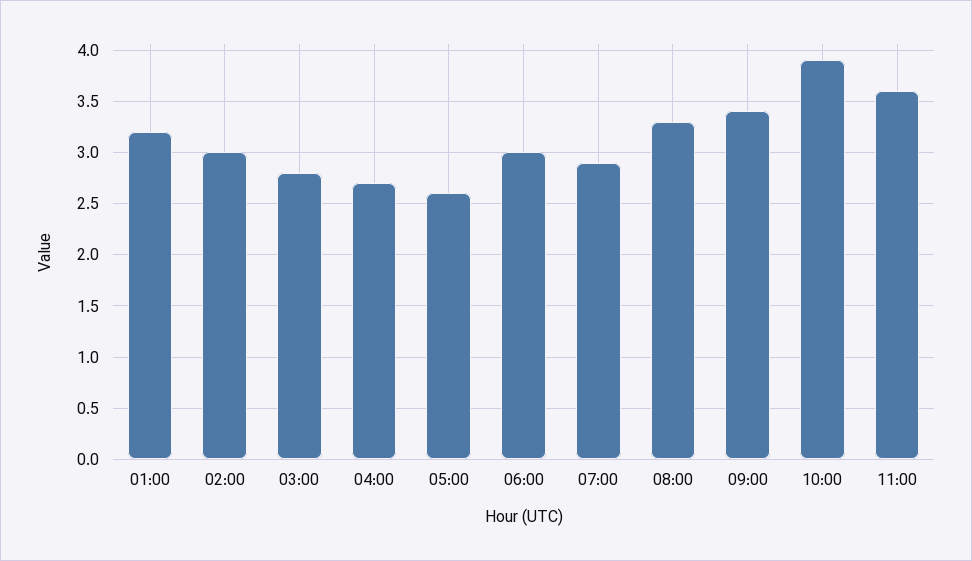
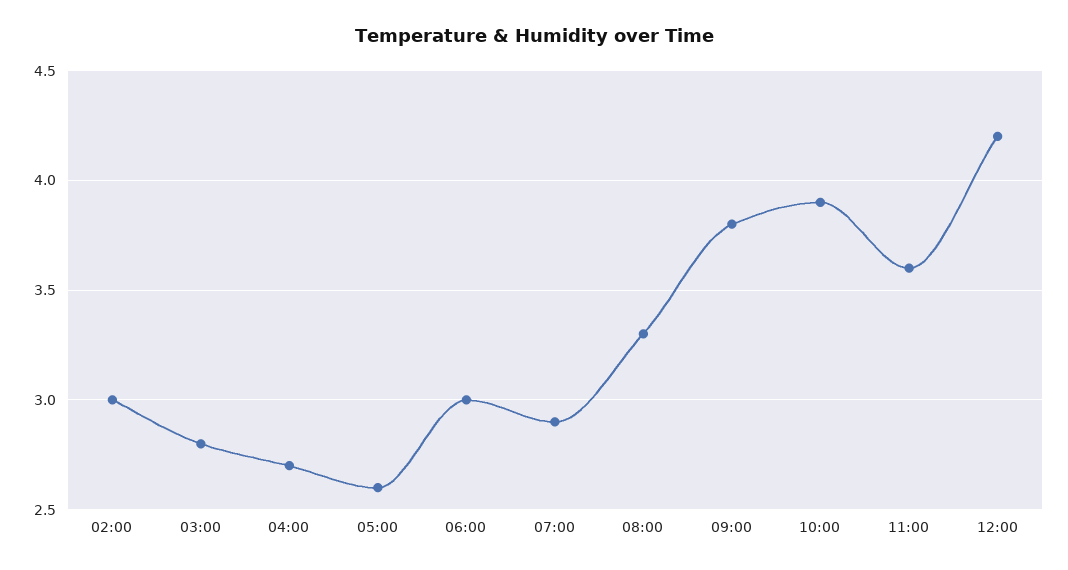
01:00: 3.2 -> none
09:00: 3.4 -> 3.8
12:00: none -> 4.2

